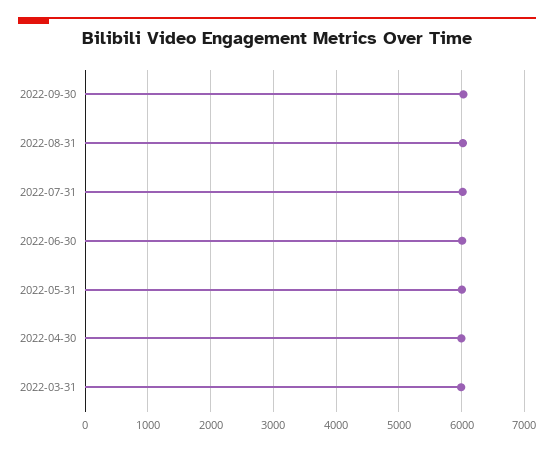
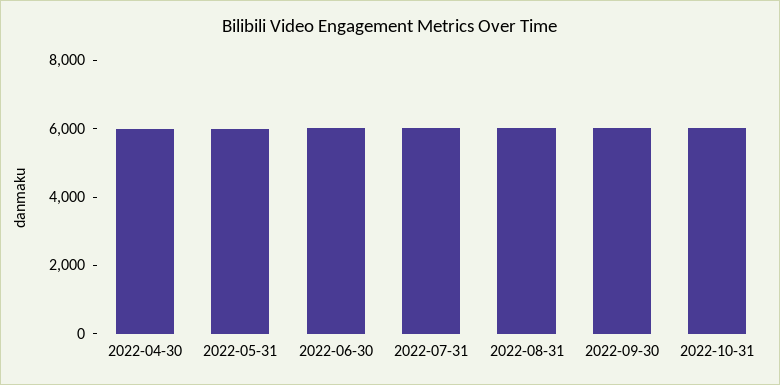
2022-03-31: 6000 -> none
2022-10-31: none -> 6000

